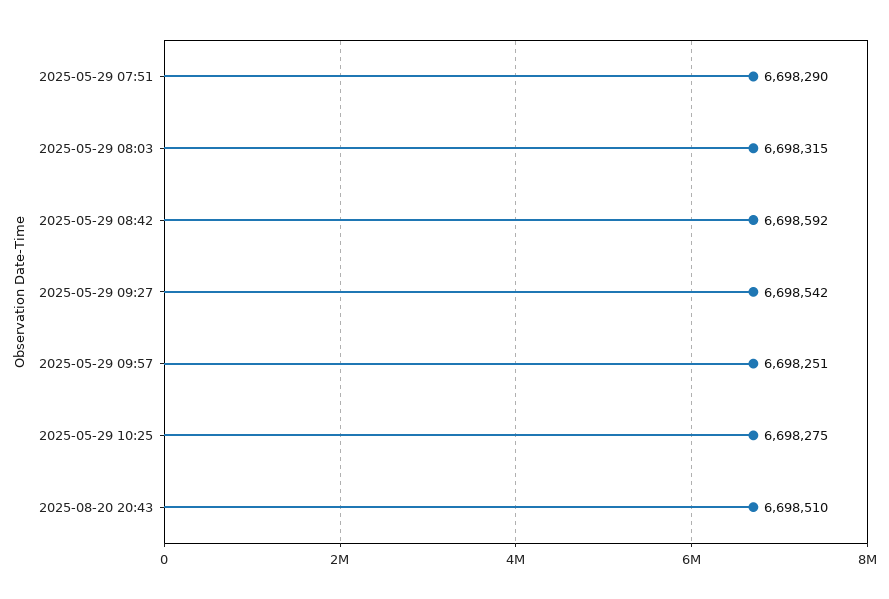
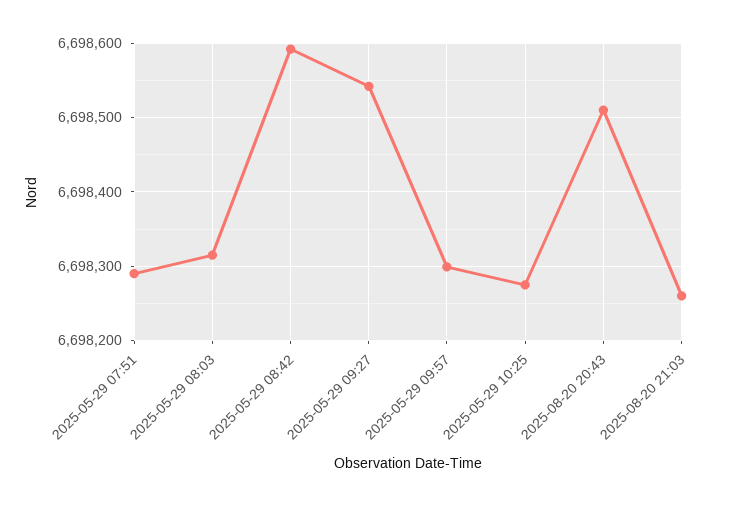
2025-05-29 09:57: 6698251 -> 6698300
2025-08-20 21:03: none -> 6698260

